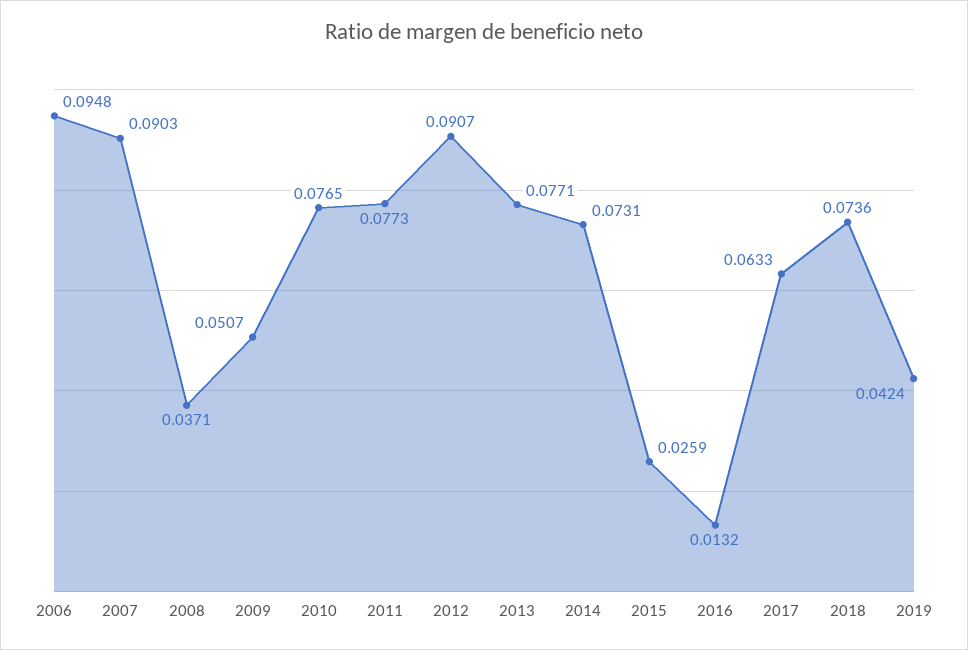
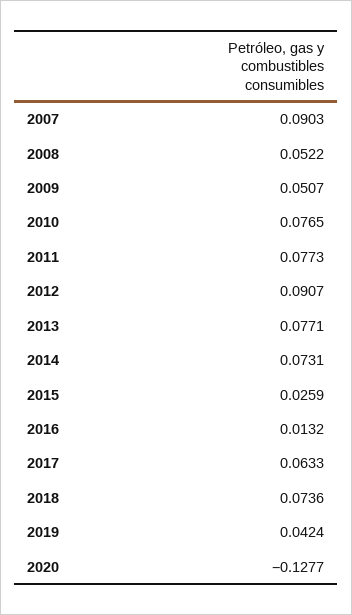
2006: 0.0948 -> none
2008: 0.0371 -> 0.0522
2020: none -> -0.1277

